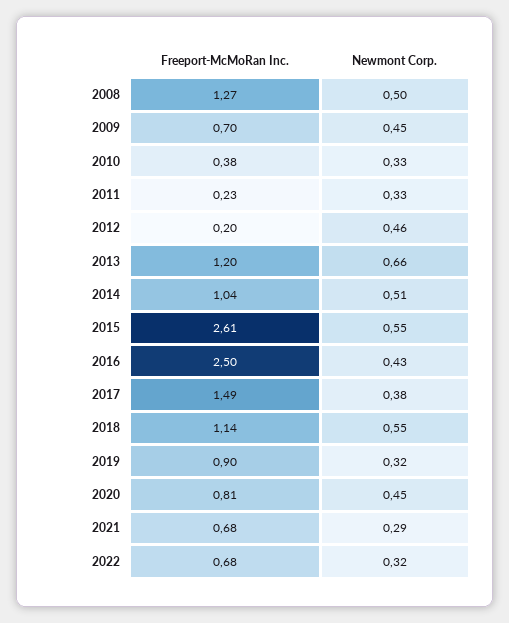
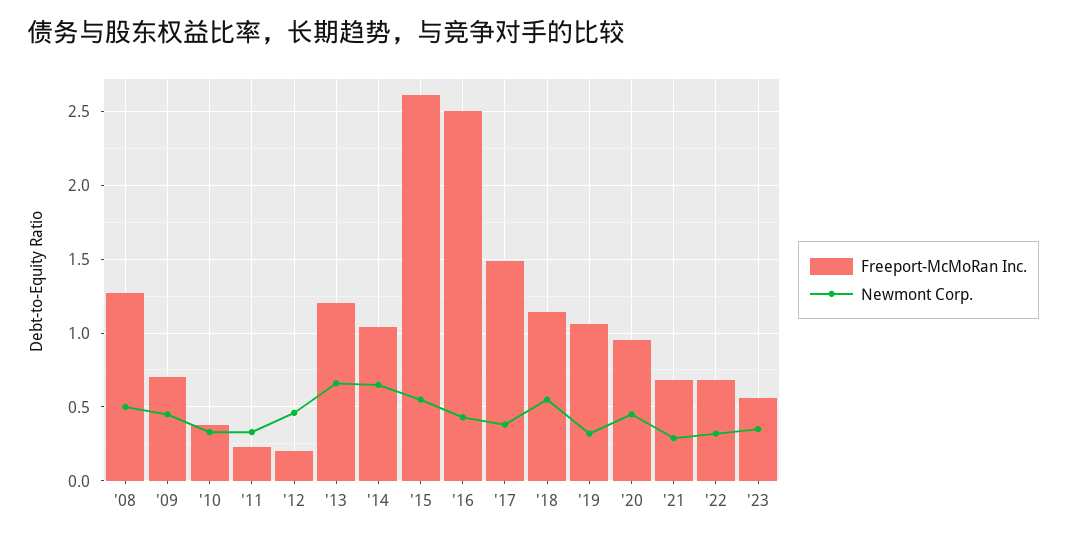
Newmont Corp., 2014: 0.51 -> 0.65
Freeport-McMoRan Inc., 2019: 0.9 -> 1.05
Freeport-McMoRan Inc., 2020: 0.81 -> 0.95
Freeport-McMoRan Inc., '23: none -> 0.55
Newmont Corp., '23: none -> 0.35

